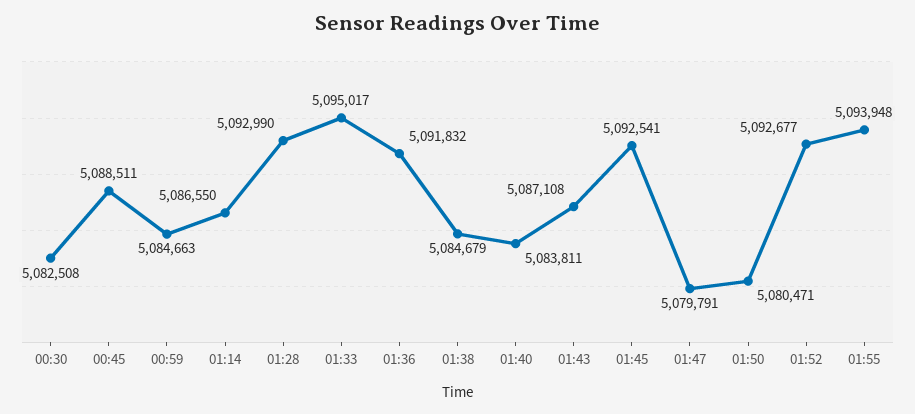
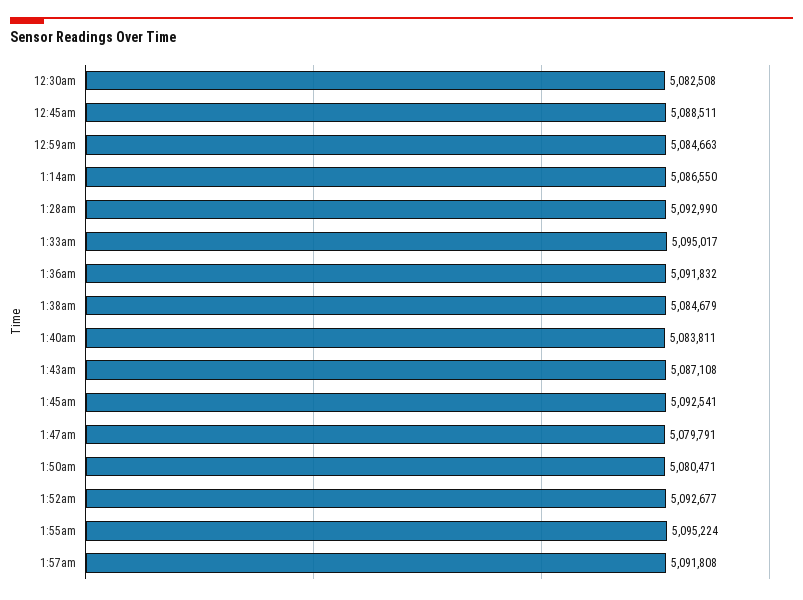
01:55: 5093948 -> 5095224
1:57am: none -> 5091808

